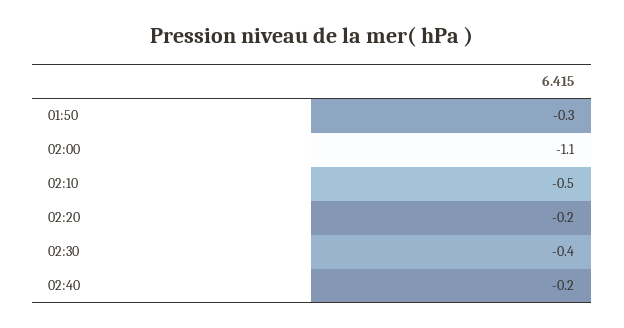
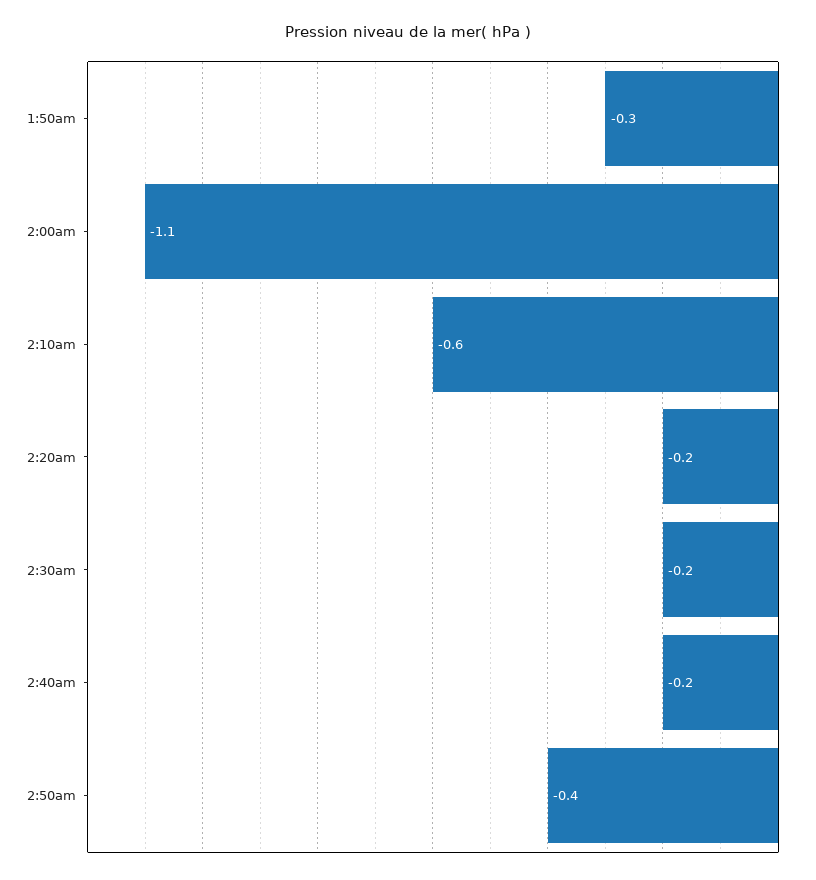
02:10: -0.5 -> -0.6
02:30: -0.4 -> -0.2
2:50am: none -> -0.4

